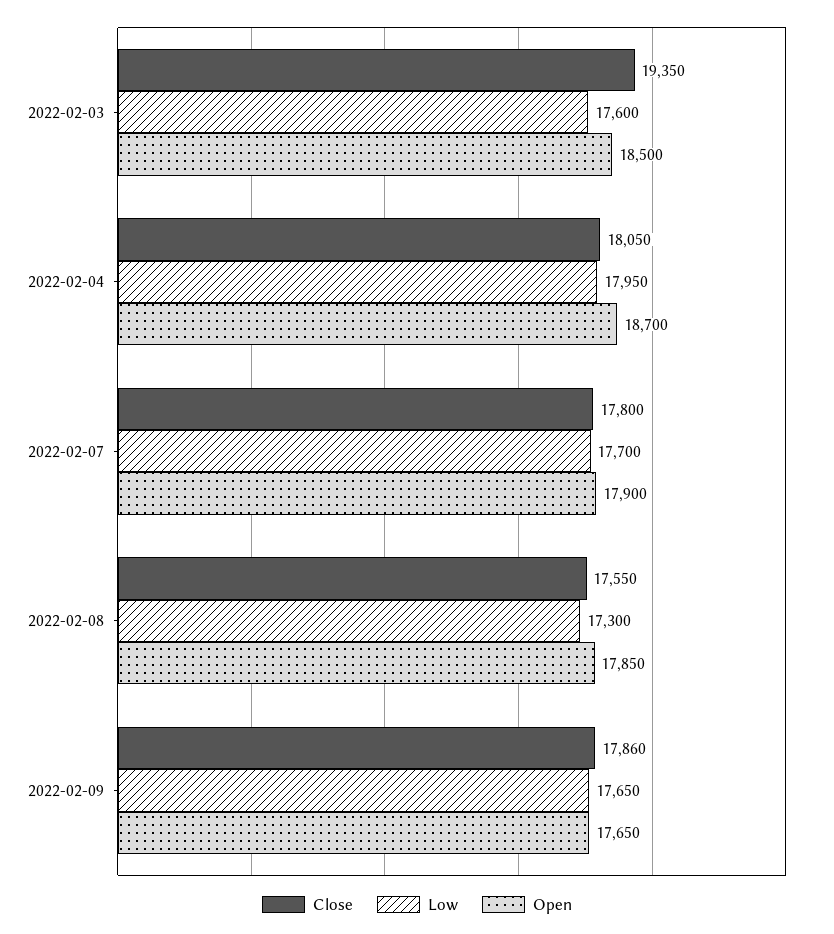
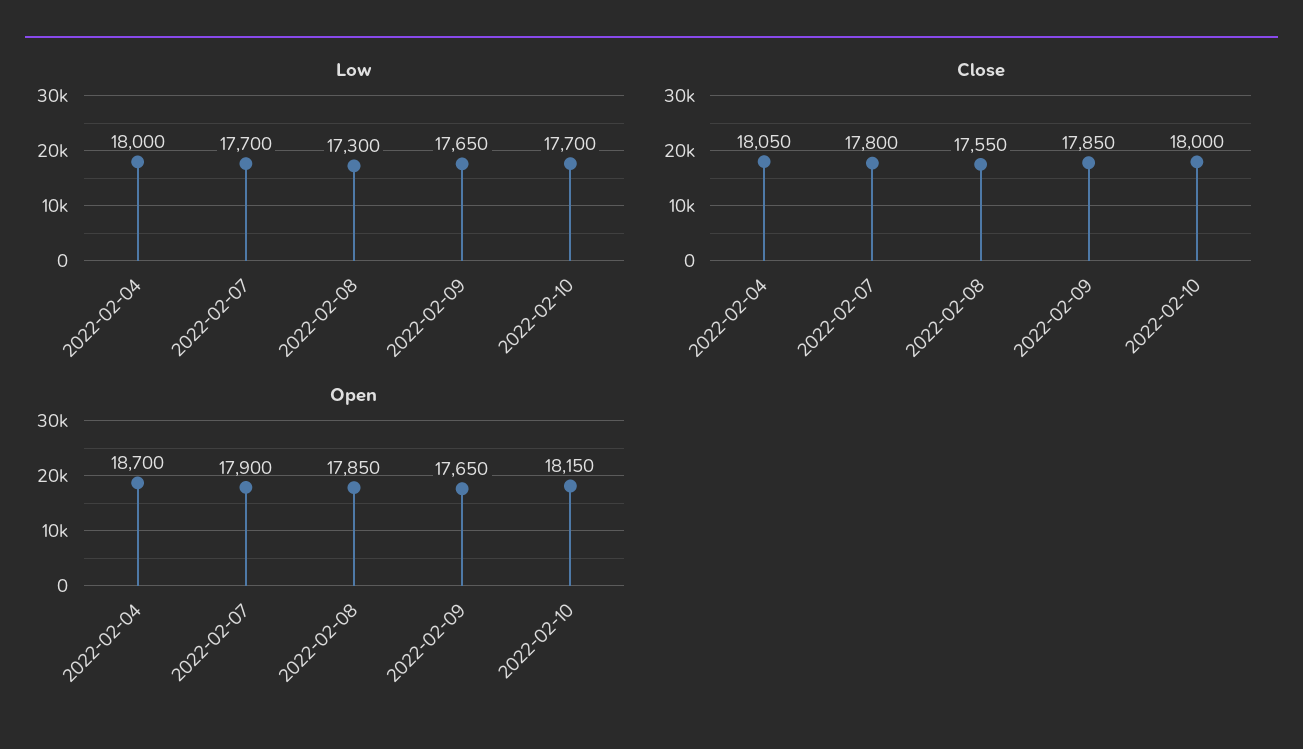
Close, 2022-02-03: 19350 -> none
Low, 2022-02-03: 17600 -> none
Open, 2022-02-03: 18500 -> none
Low, 2022-02-04: 17950 -> 18000
Close, 2022-02-09: 17860 -> 17850
Low, 2022-02-10: none -> 17700
Close, 2022-02-10: none -> 18000
Open, 2022-02-10: none -> 18150

